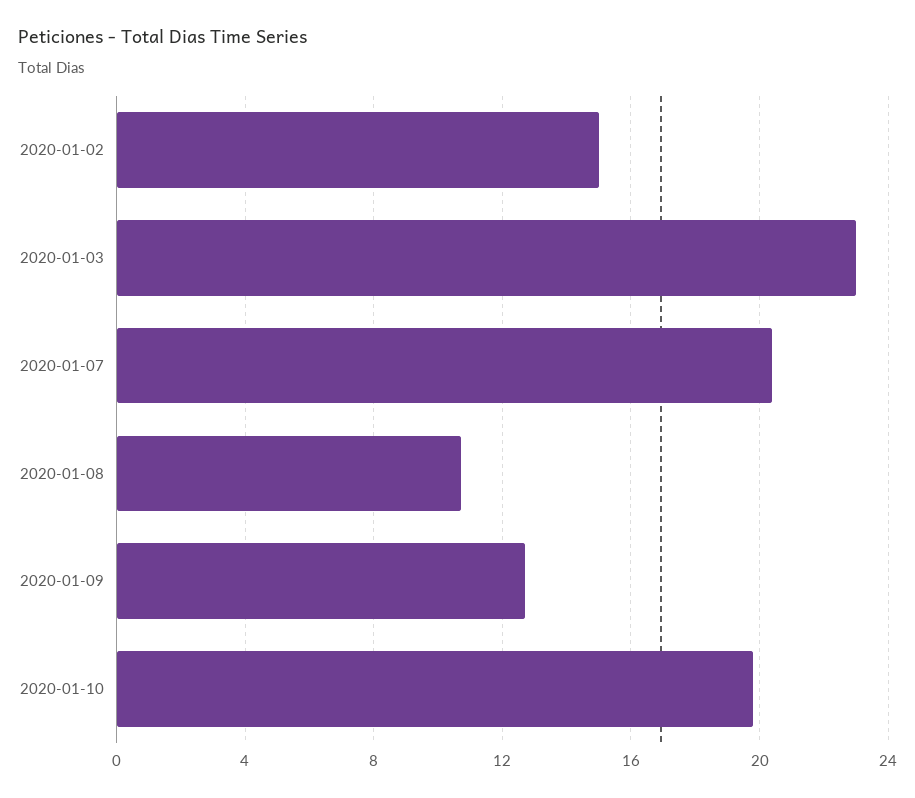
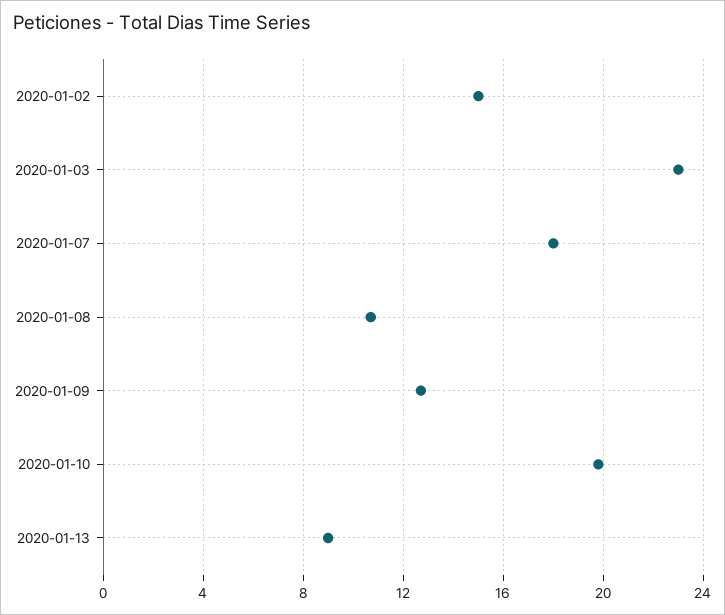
2020-01-07: 20.5 -> 18
2020-01-13: none -> 9

